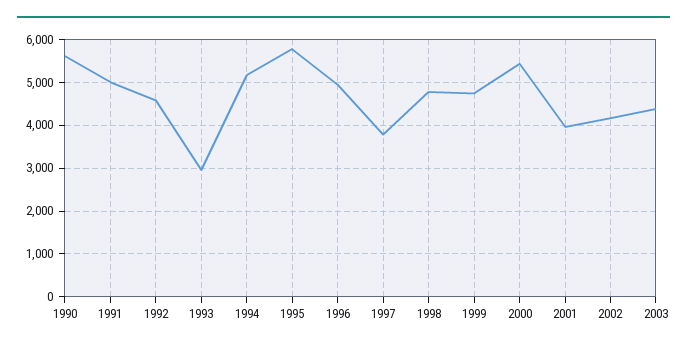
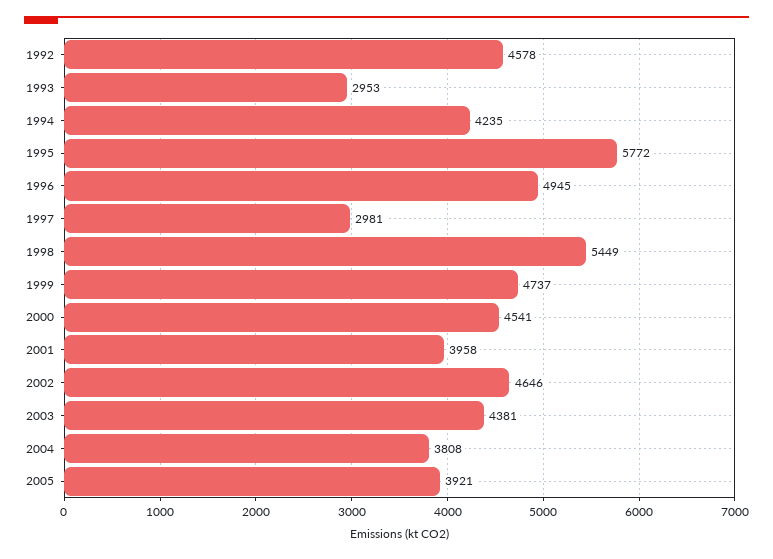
1990: 5600 -> none
1991: 5000 -> none
1994: 5200 -> 4235
1997: 3800 -> 2981
1998: 4800 -> 5449
2000: 5400 -> 4541
2002: 4200 -> 4646
2004: none -> 3808
2005: none -> 3921

